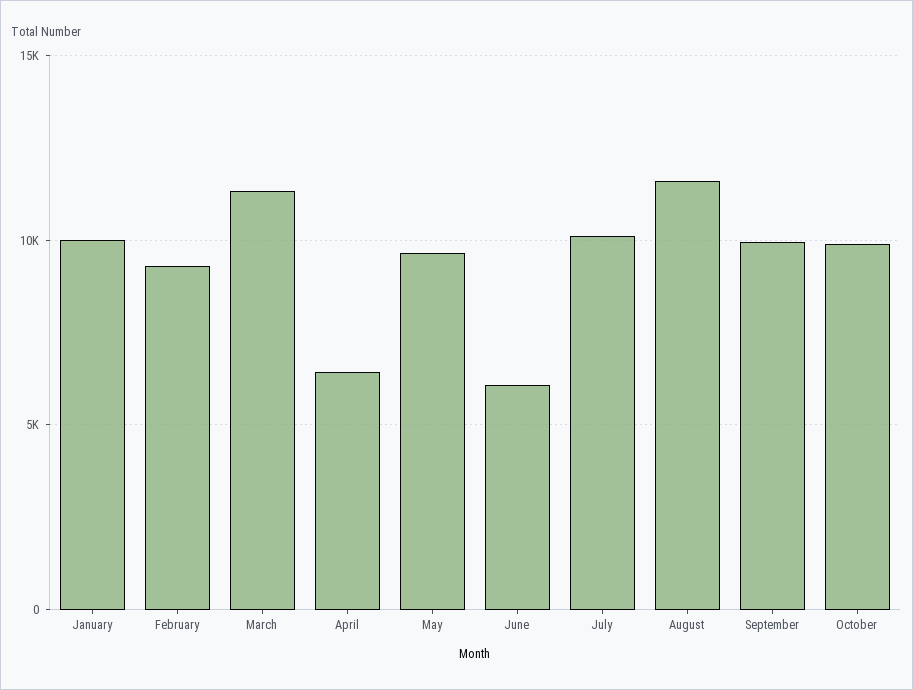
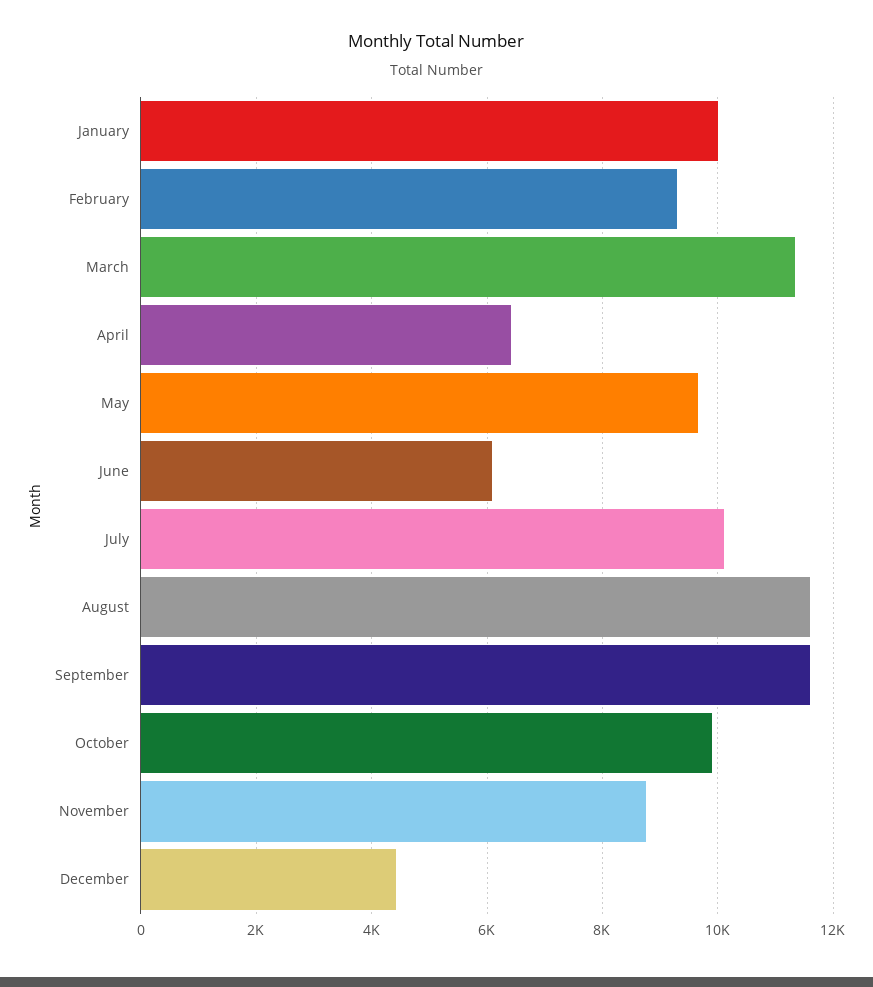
September: 10000 -> 11600
November: none -> 8800
December: none -> 4400

